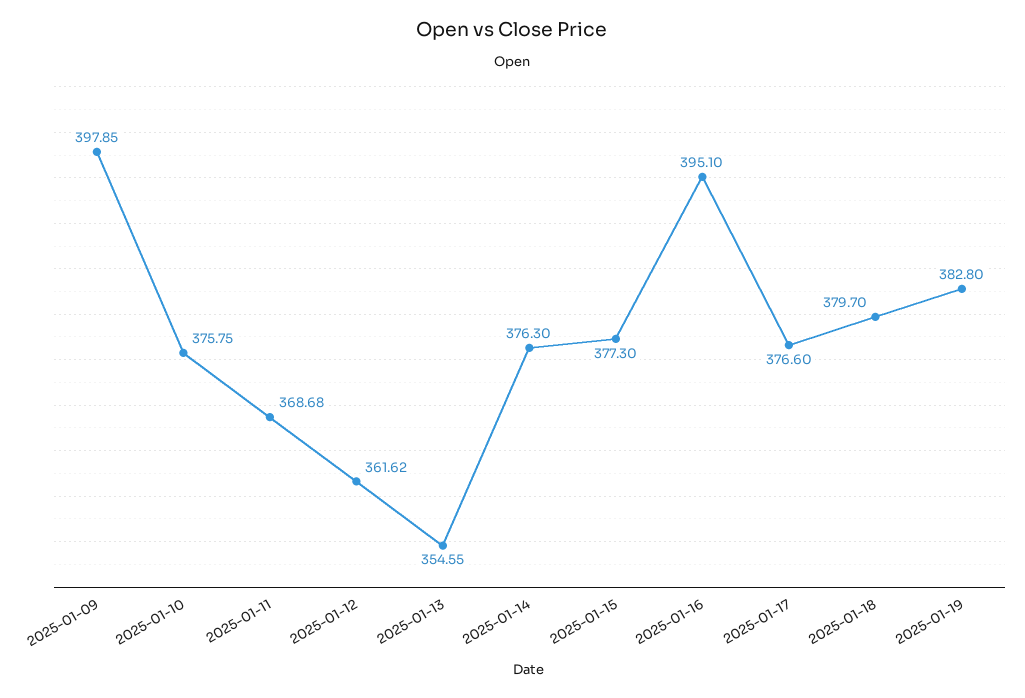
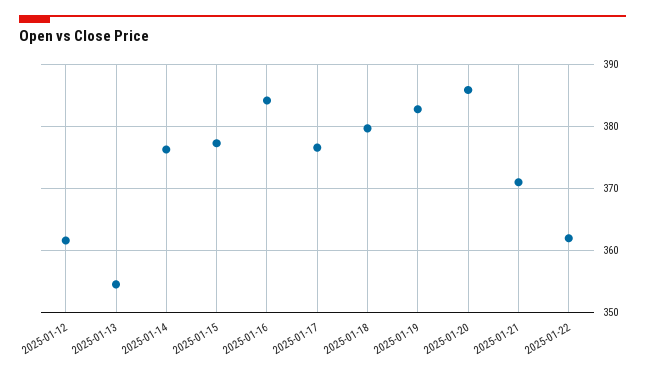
2025-01-09: 397.85 -> none
2025-01-10: 375.75 -> none
2025-01-11: 368.68 -> none
2025-01-16: 395.1 -> 384
2025-01-20: none -> 386
2025-01-21: none -> 371
2025-01-22: none -> 362

